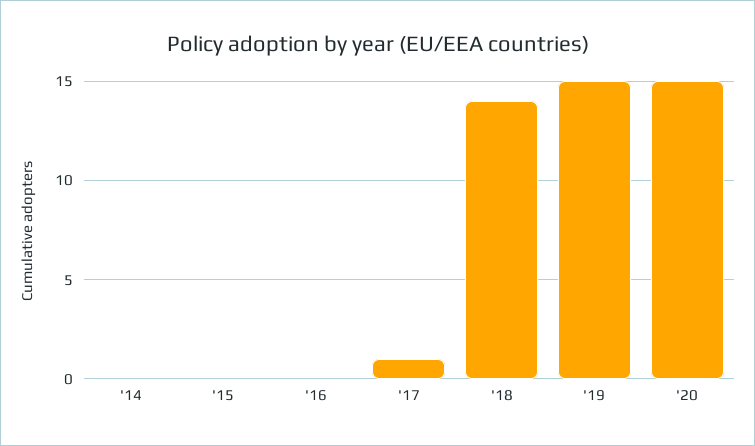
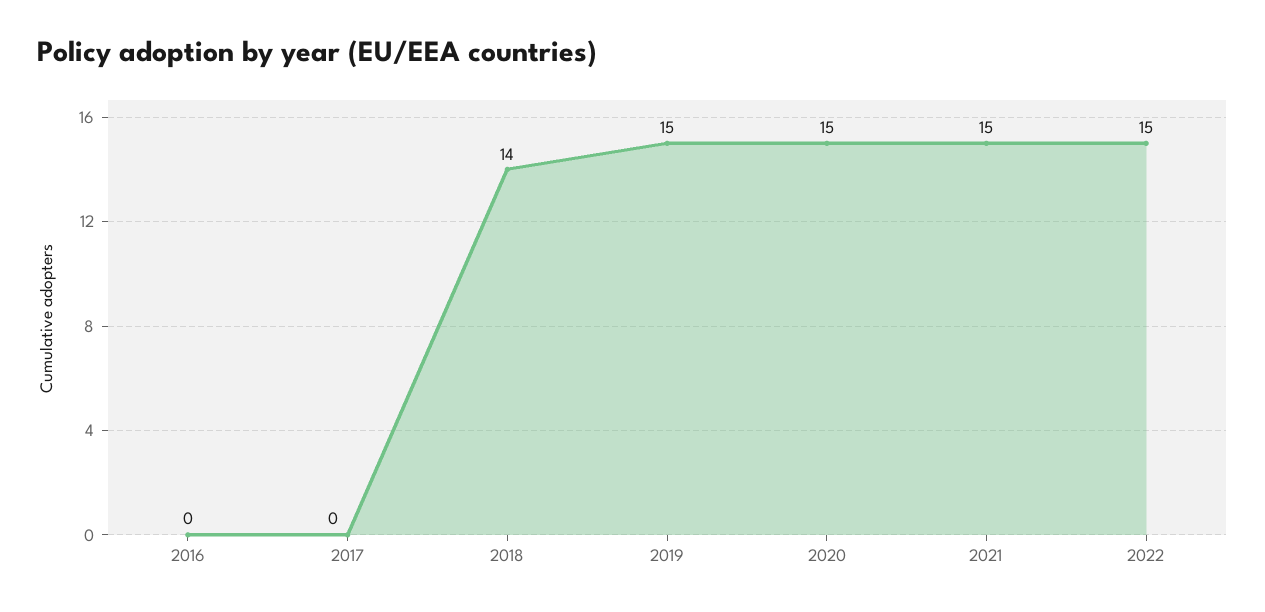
'14: 0 -> none
'15: 0 -> none
'17: 1 -> 0
2021: none -> 15
2022: none -> 15

